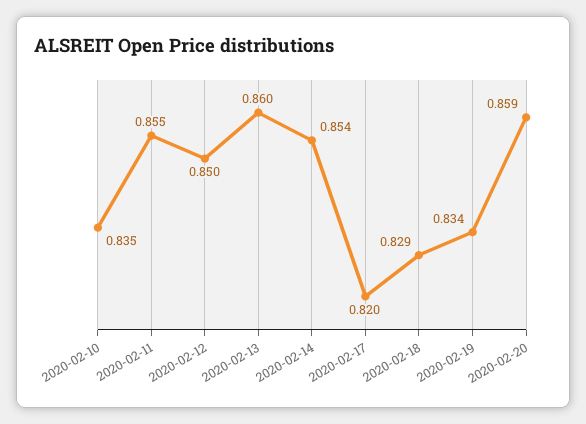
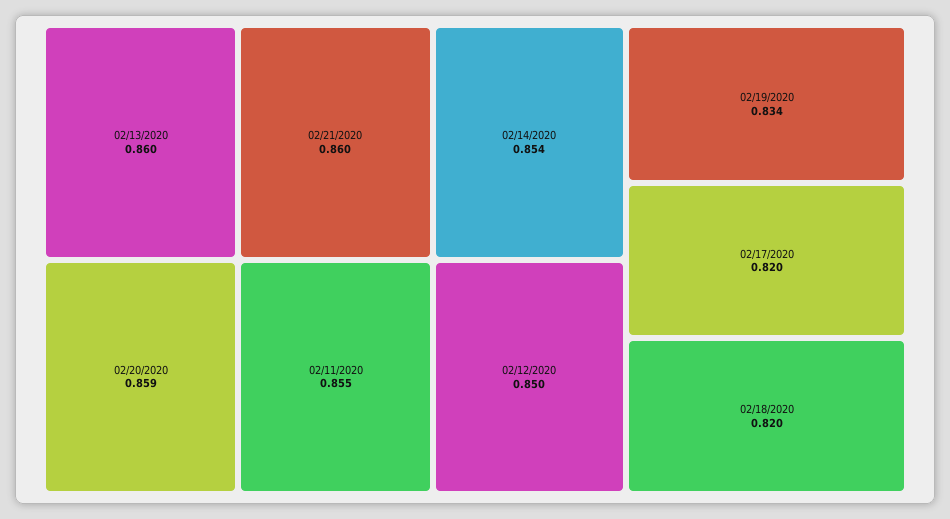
2020-02-10: 0.835 -> none
2020-02-18: 0.829 -> 0.82
02/21/2020: none -> 0.86

